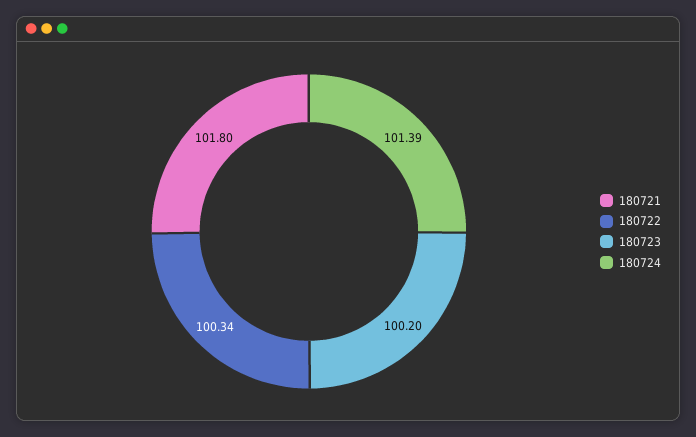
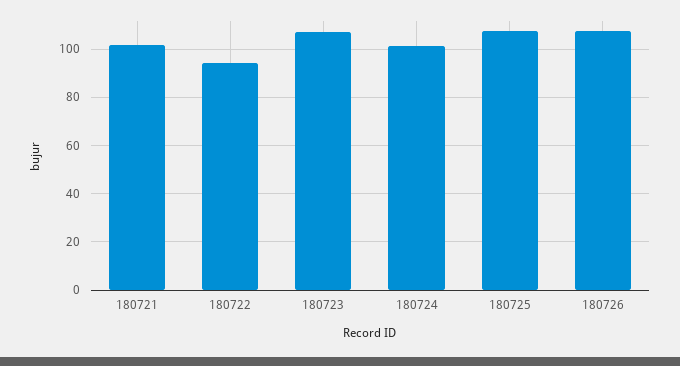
180722: 100.34 -> 95
180723: 100.2 -> 107.5
180725: none -> 107.5
180726: none -> 107.5

